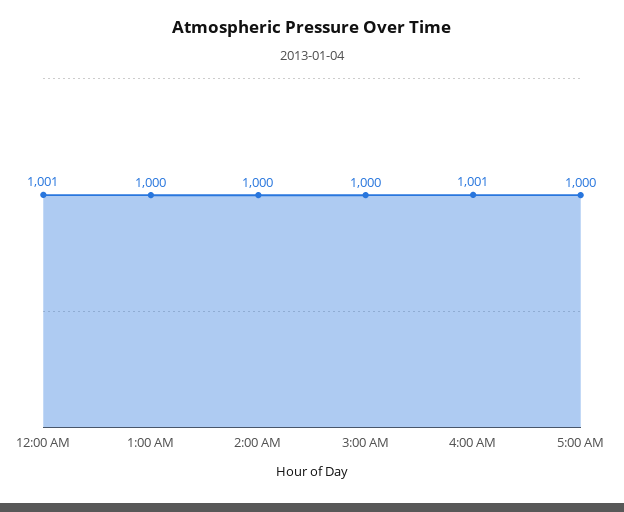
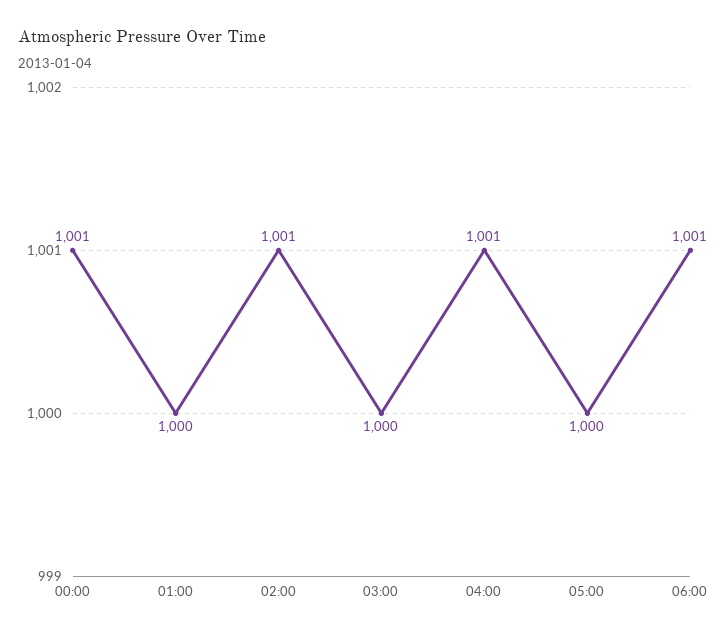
2:00 AM: 1000 -> 1001
06:00: none -> 1001

